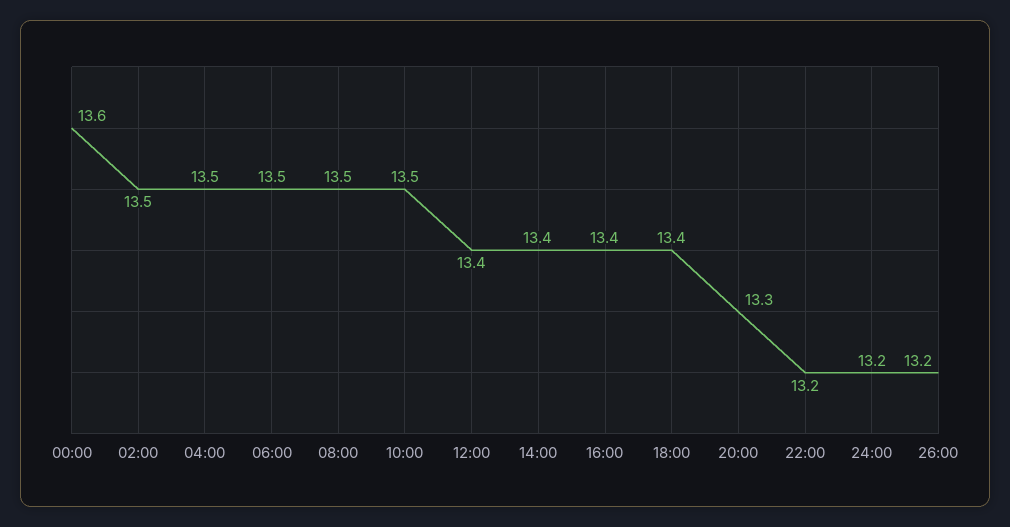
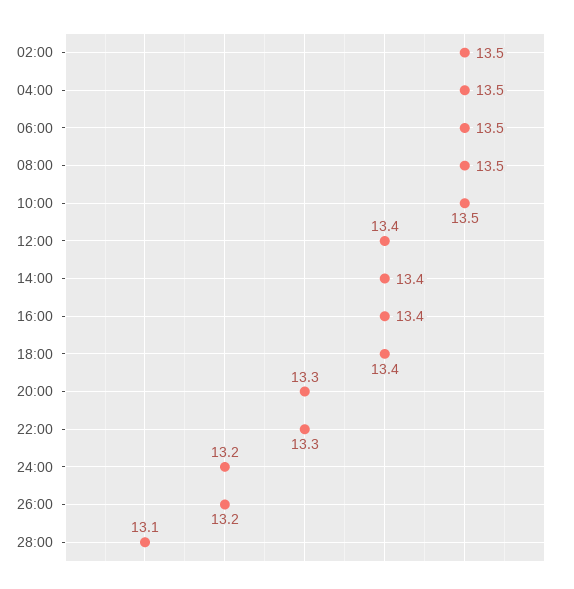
00:00: 13.6 -> none
22:00: 13.2 -> 13.3
28:00: none -> 13.1

